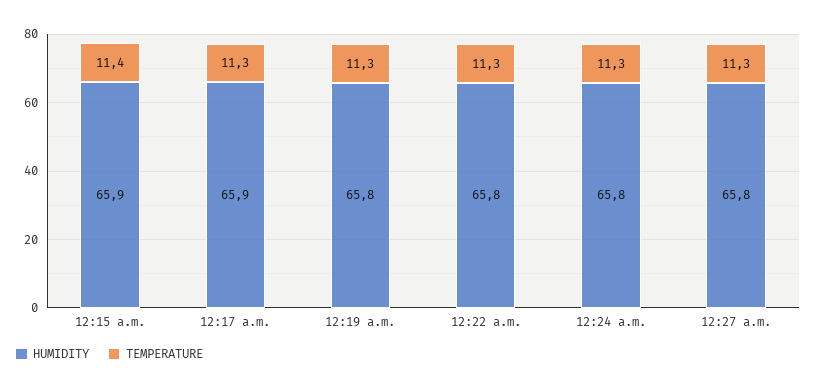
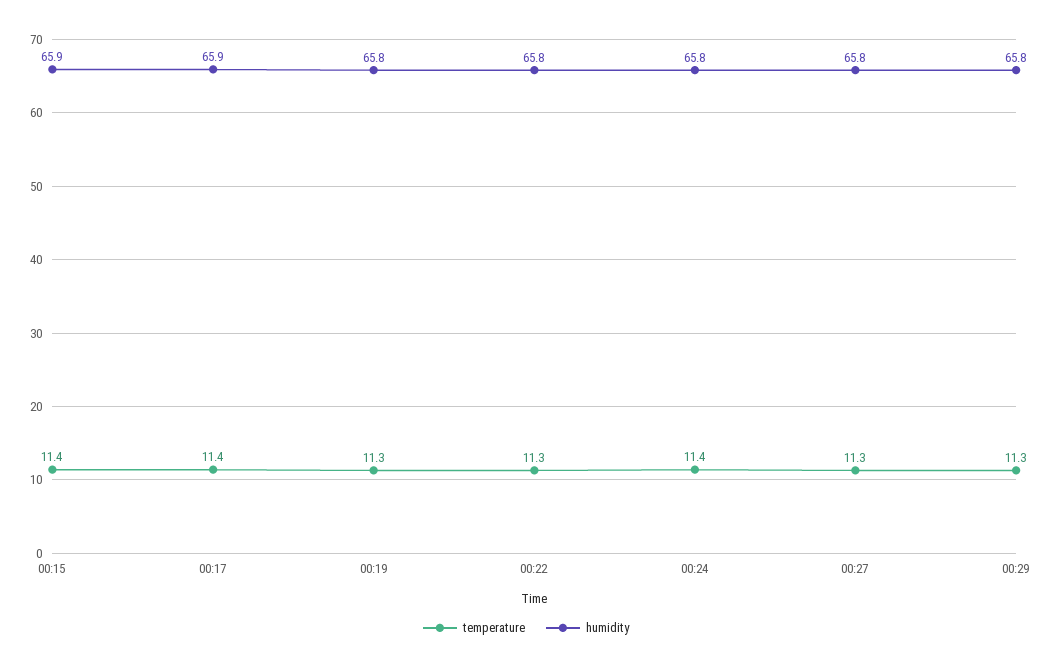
TEMPERATURE, 12:17 a.m.: 11.3 -> 11.4
TEMPERATURE, 12:24 a.m.: 11.3 -> 11.4
TEMPERATURE, 00:29: none -> 11.3
HUMIDITY, 00:29: none -> 65.8

